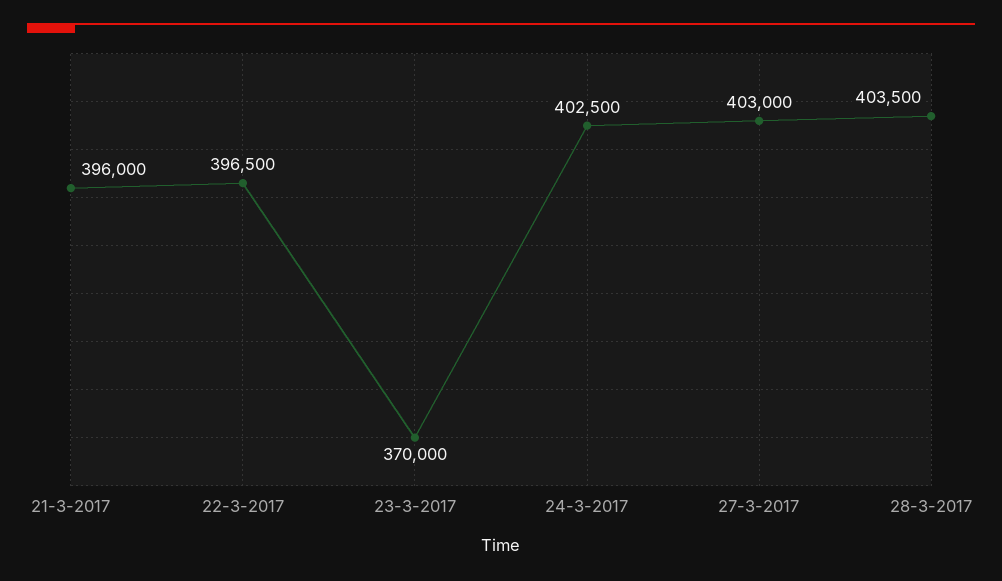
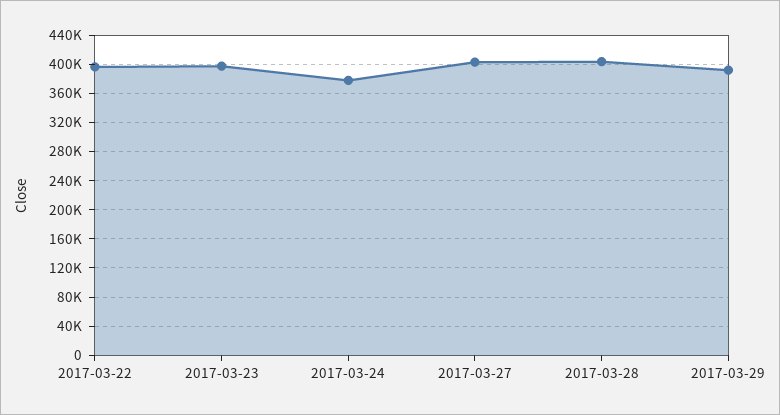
21-3-2017: 396000 -> none
23-3-2017: 370000 -> 400000
24-3-2017: 402500 -> 380000
2017-03-29: none -> 390000

